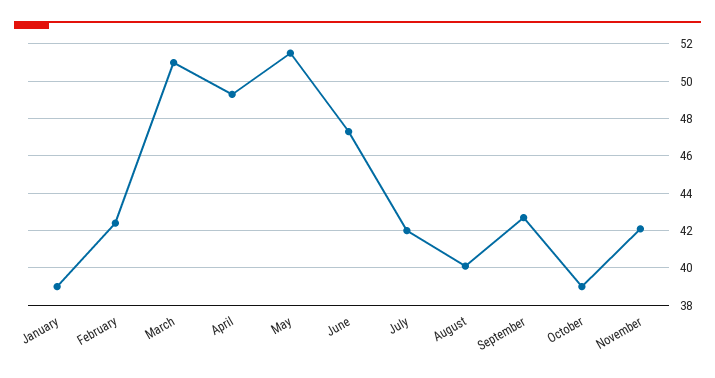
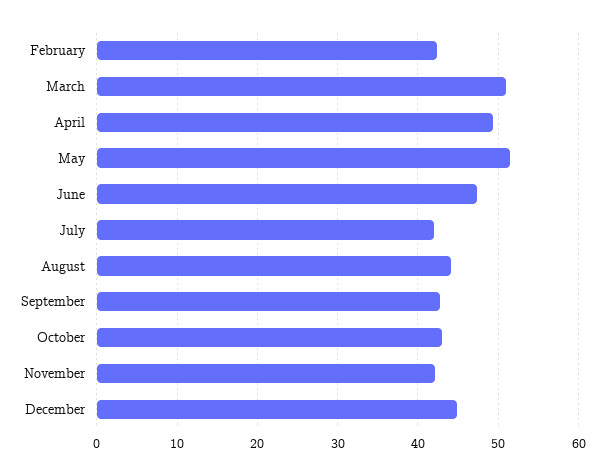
January: 39 -> none
August: 40 -> 44
October: 39 -> 43
December: none -> 45

